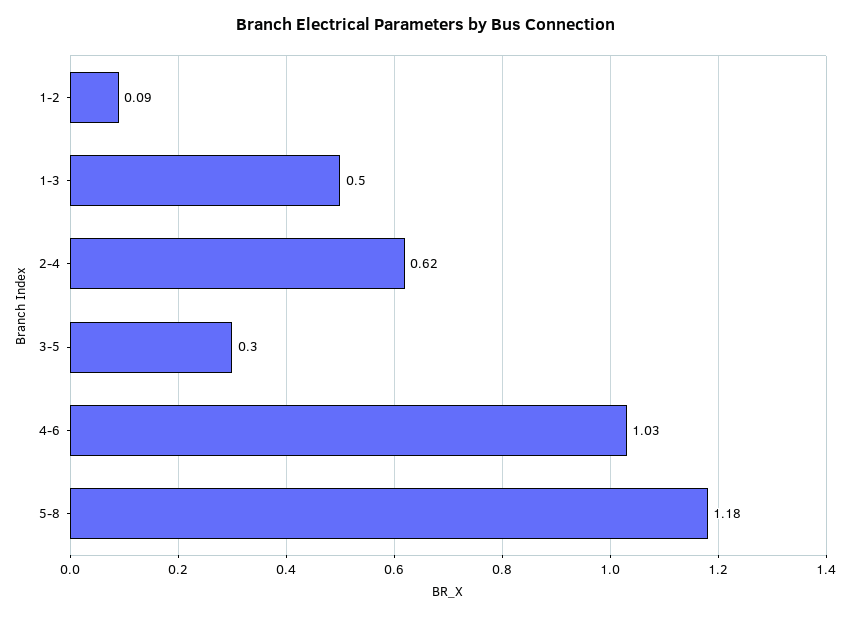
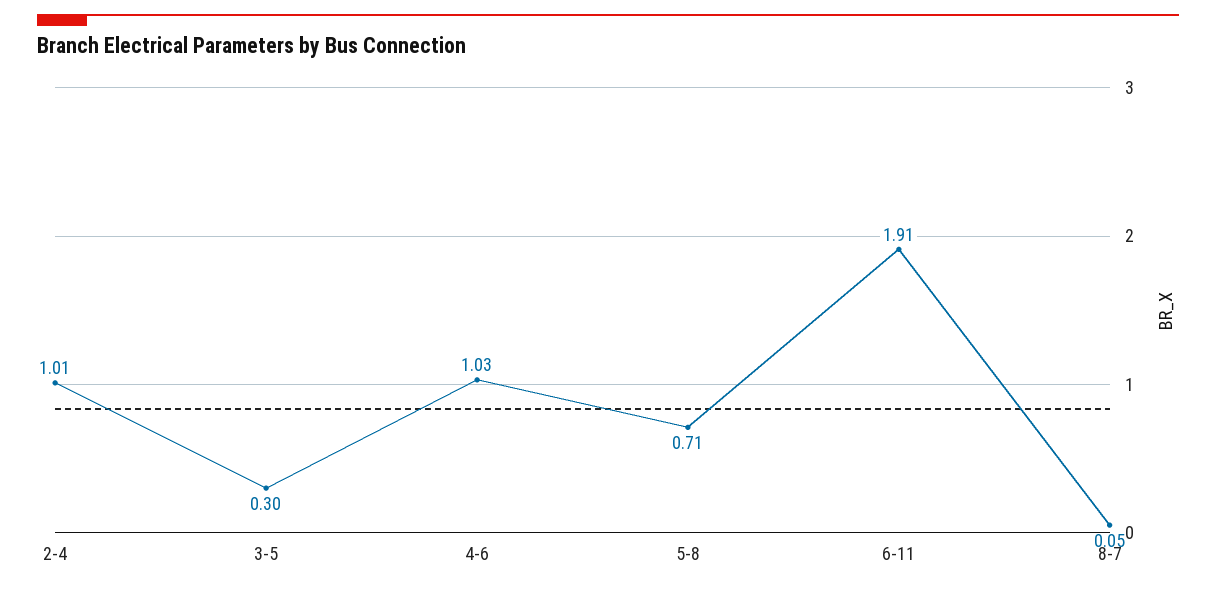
1-2: 0.09 -> none
1-3: 0.5 -> none
2-4: 0.62 -> 1.01
5-8: 1.18 -> 0.71
6-11: none -> 1.91
8-7: none -> 0.05

